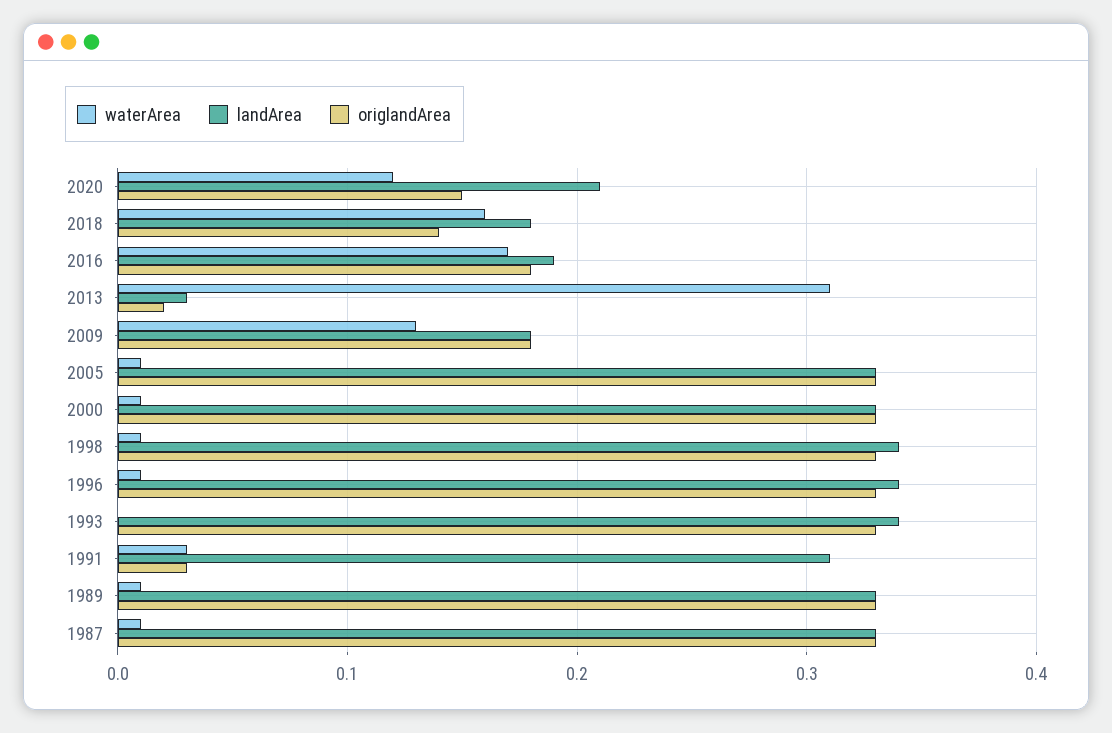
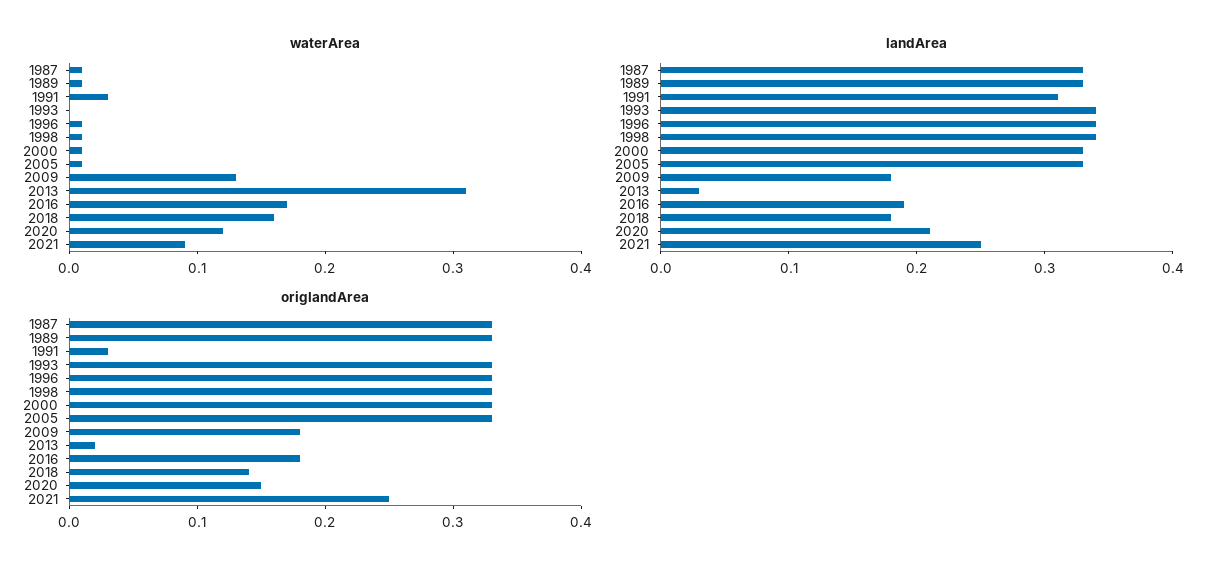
waterArea, 2021: none -> 0.09
landArea, 2021: none -> 0.25
origlandArea, 2021: none -> 0.25

